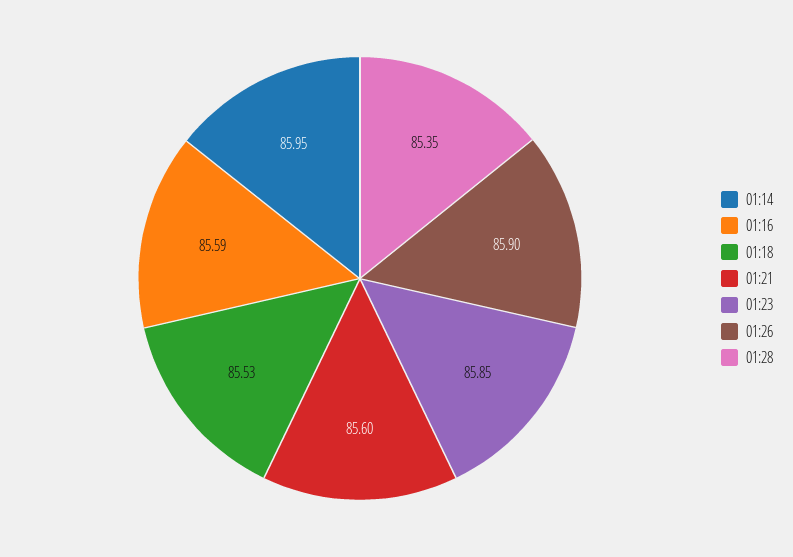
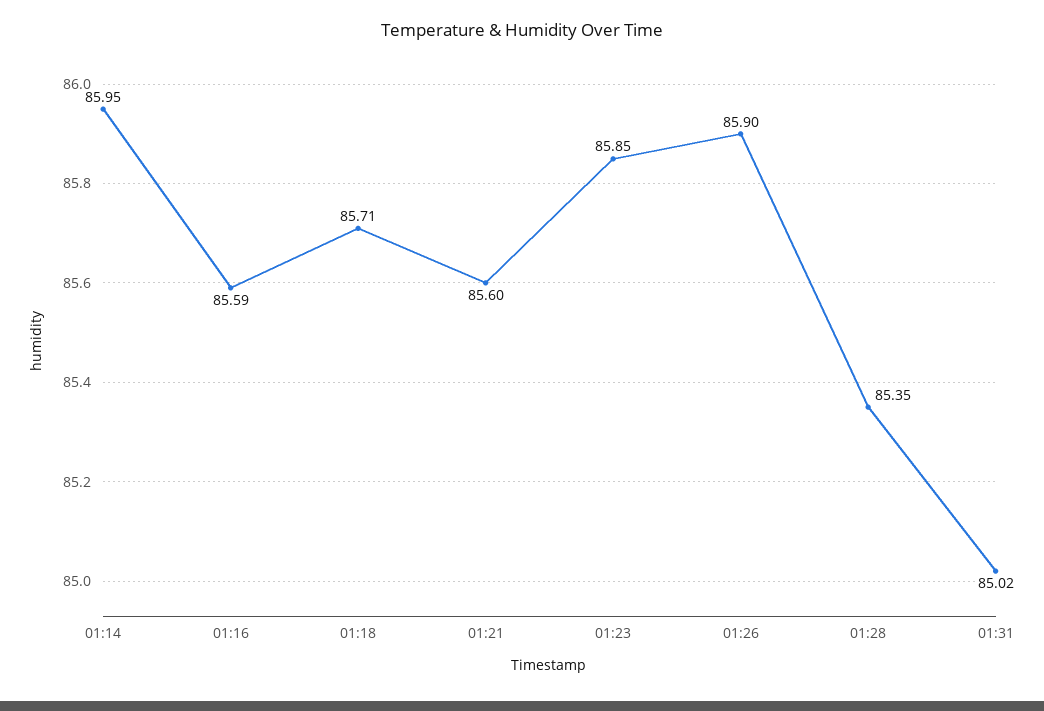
01:18: 85.53 -> 85.71
01:31: none -> 85.02

